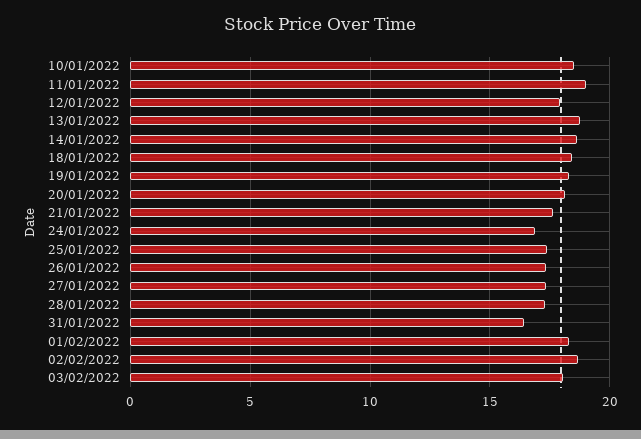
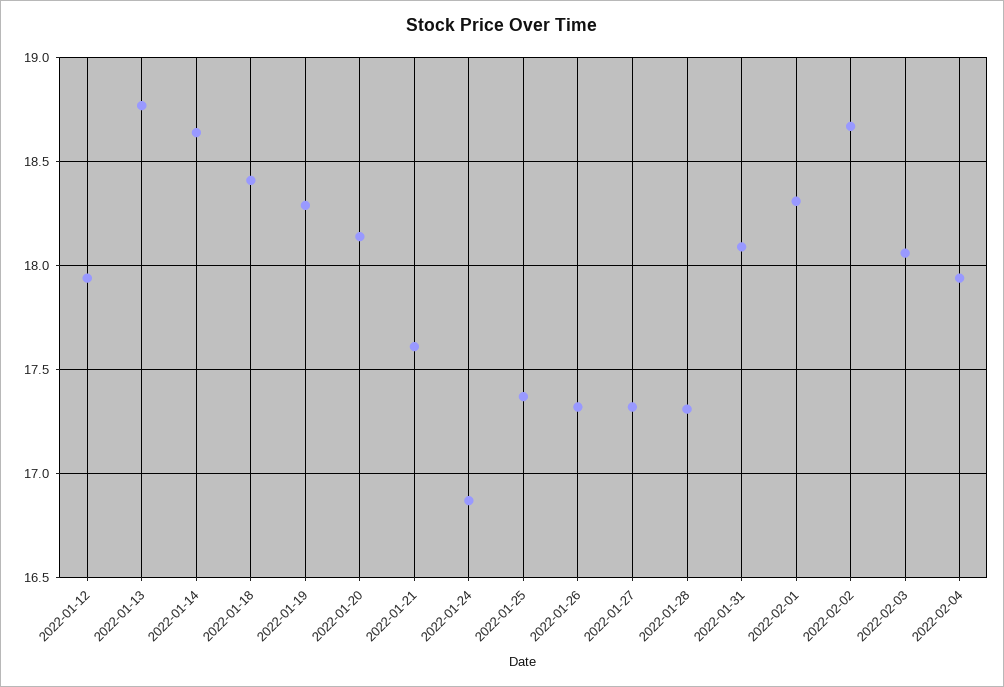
10/01/2022: 18.5 -> none
11/01/2022: 19 -> none
31/01/2022: 16.5 -> 18.1
2022-02-04: none -> 17.95

